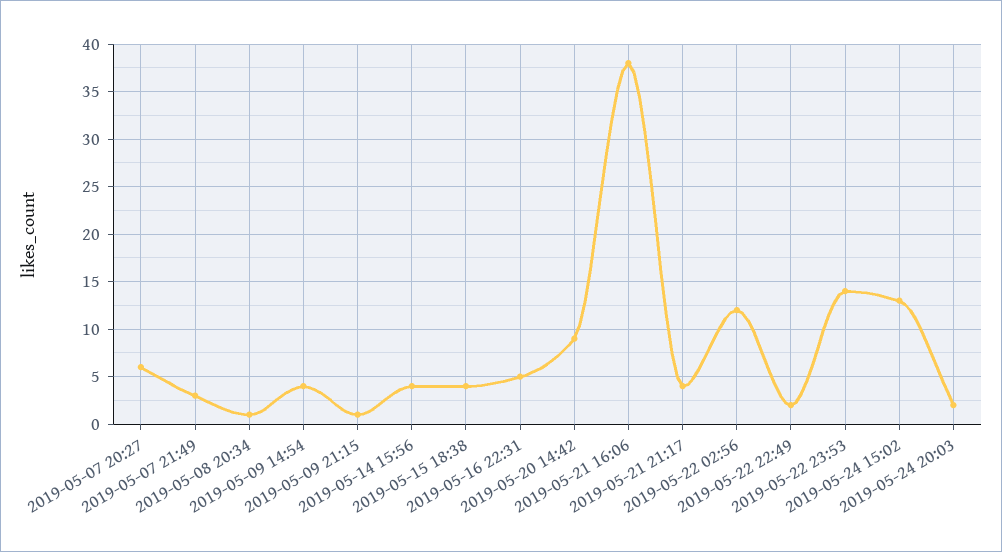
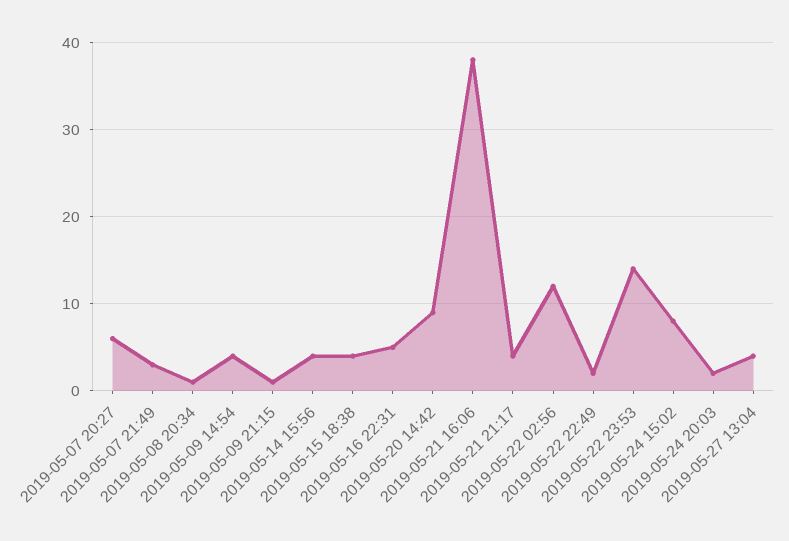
2019-05-24 15:02: 13 -> 8
2019-05-27 13:04: none -> 4

